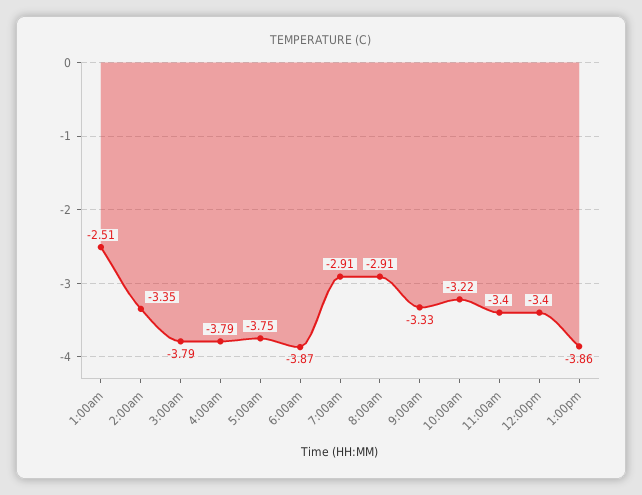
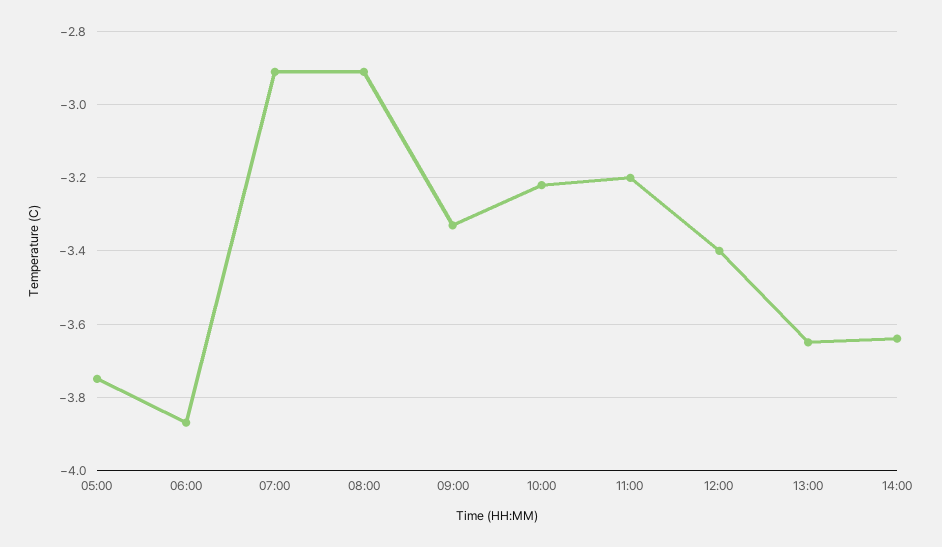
1:00am: -2.51 -> none
2:00am: -3.35 -> none
3:00am: -3.79 -> none
4:00am: -3.79 -> none
11:00am: -3.4 -> -3.2
1:00pm: -3.86 -> -3.65
14:00: none -> -3.65

